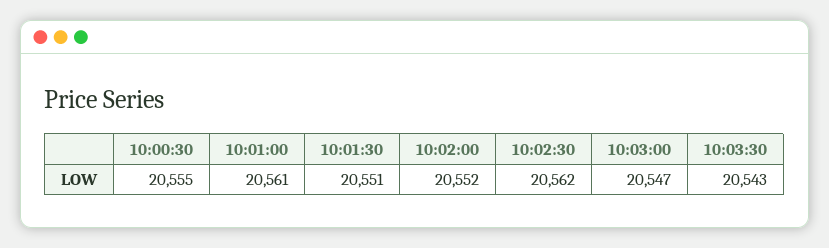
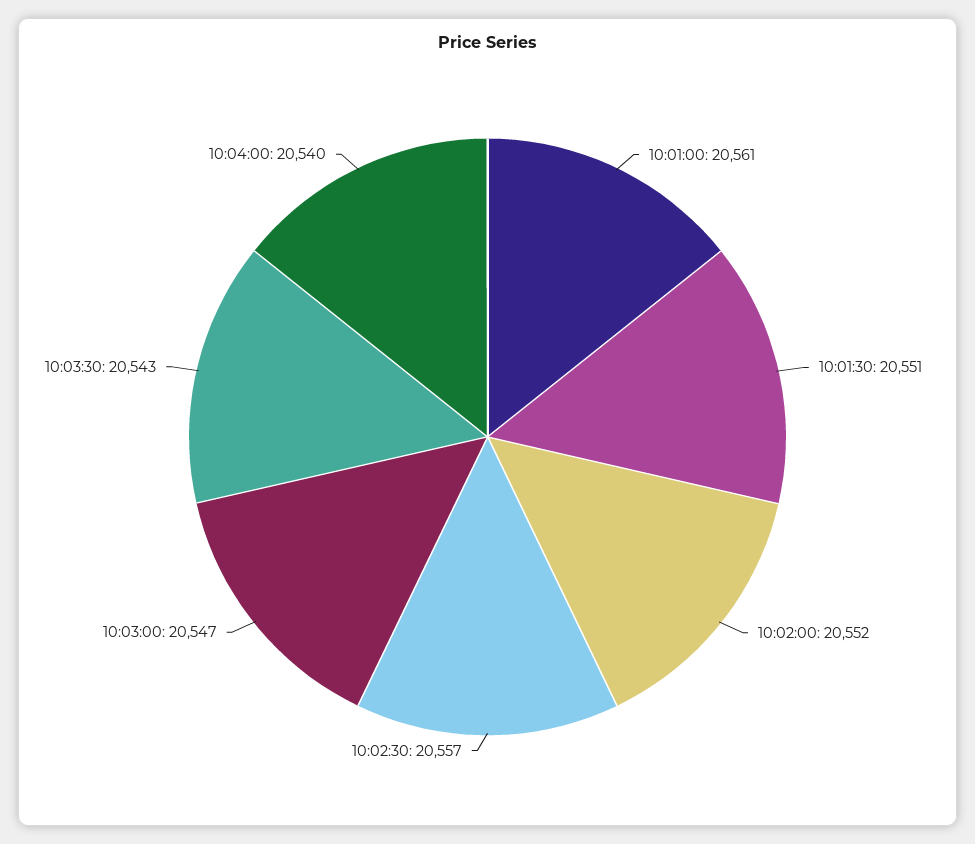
10:00:30: 20555 -> none
10:02:30: 20562 -> 20557
10:04:00: none -> 20540

